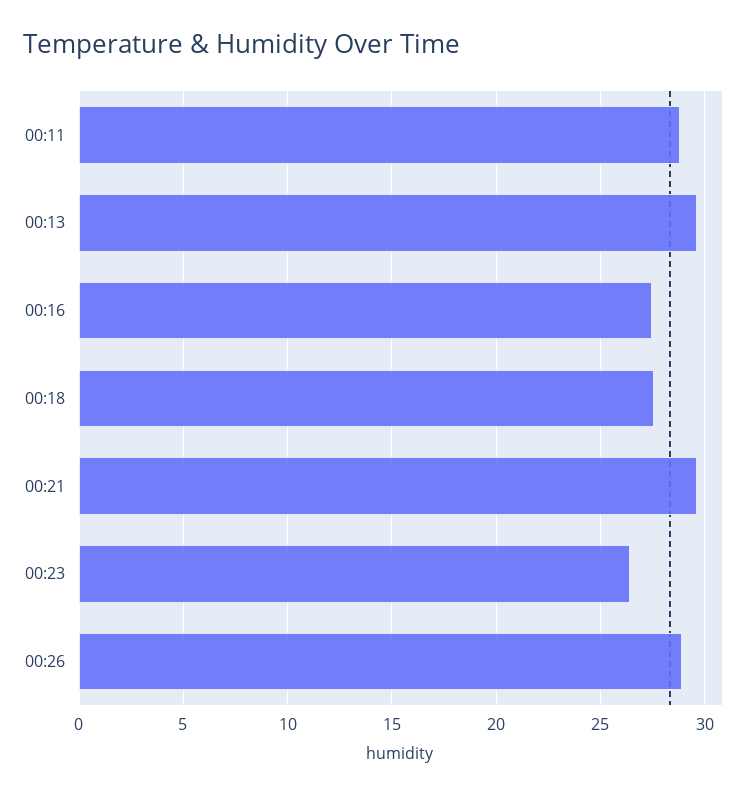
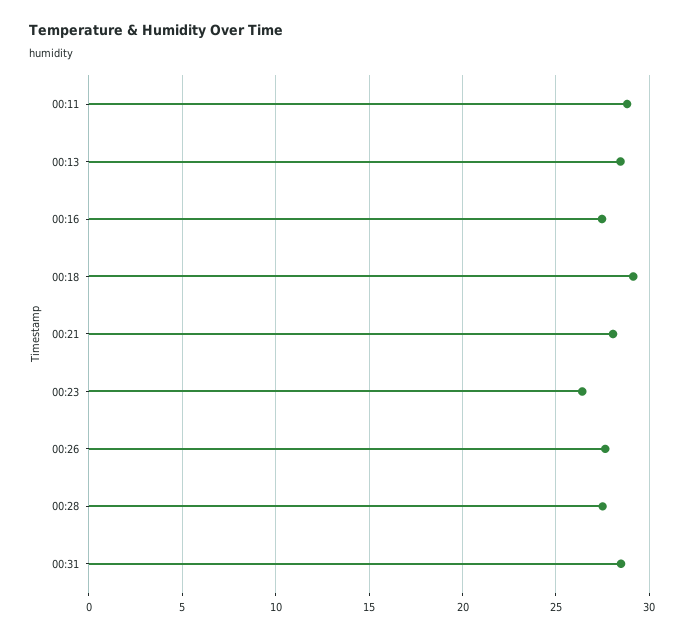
00:13: 29.5 -> 28.5
00:18: 27.5 -> 29
00:21: 29.5 -> 28
00:26: 29 -> 27.5
00:28: none -> 27.5
00:31: none -> 28.5

